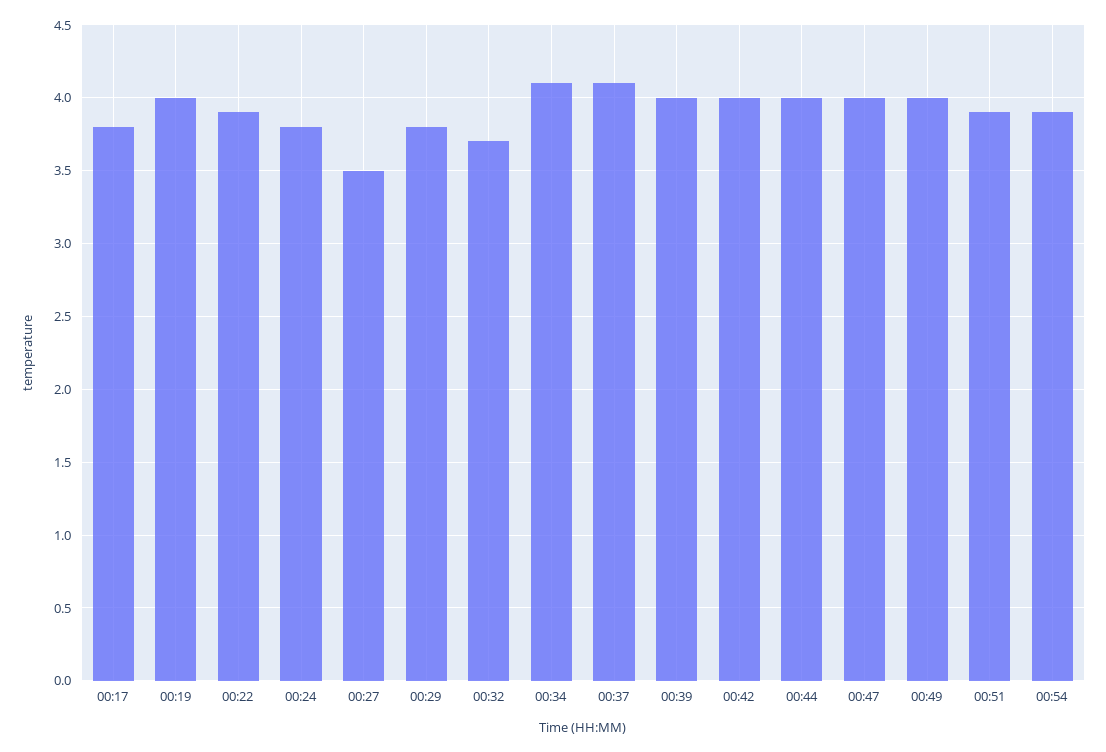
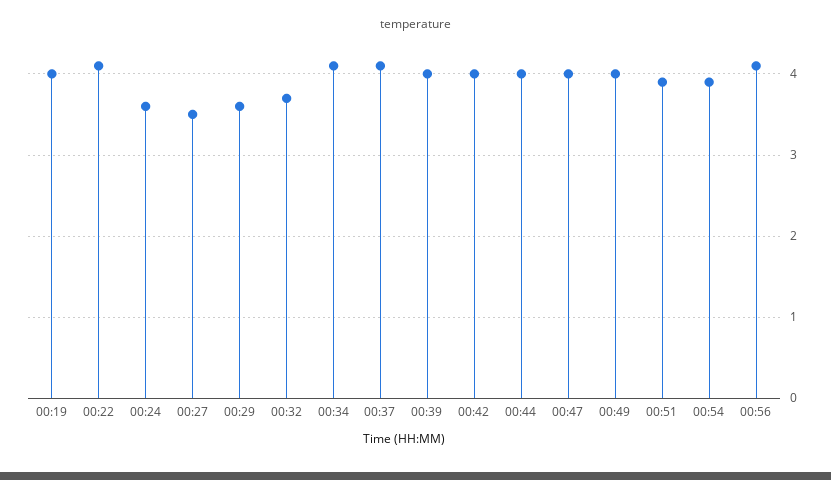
00:17: 3.8 -> none
00:22: 3.9 -> 4.1
00:24: 3.8 -> 3.6
00:29: 3.8 -> 3.6
00:56: none -> 4.1

